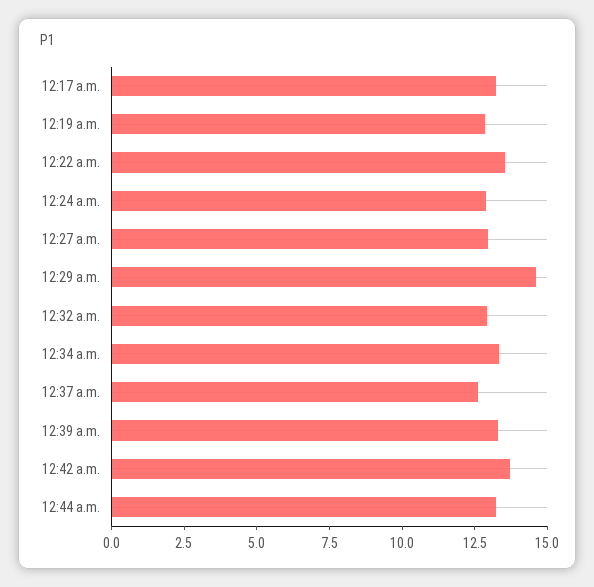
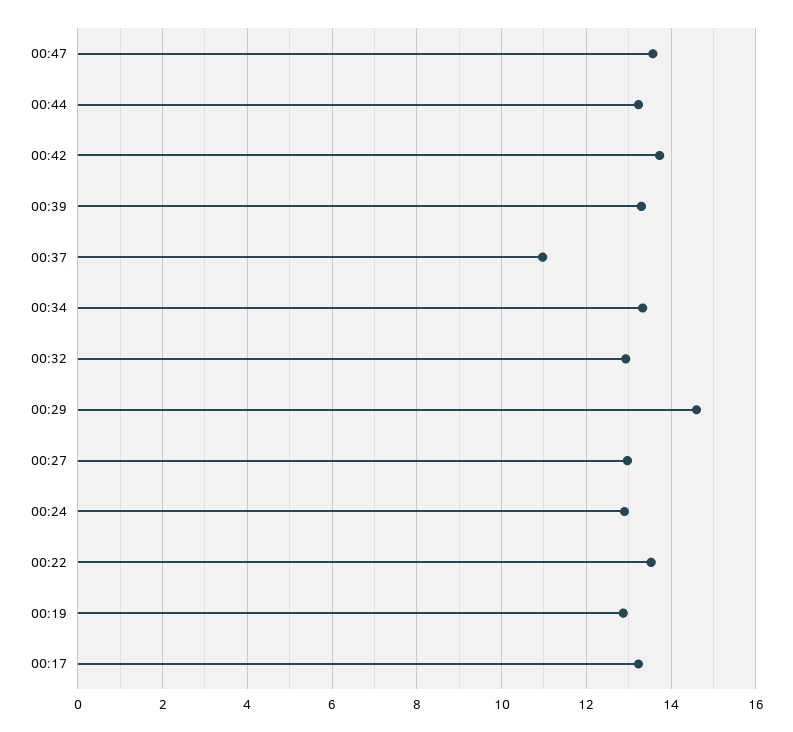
12:37 a.m.: 12.5 -> 11
00:47: none -> 13.6

